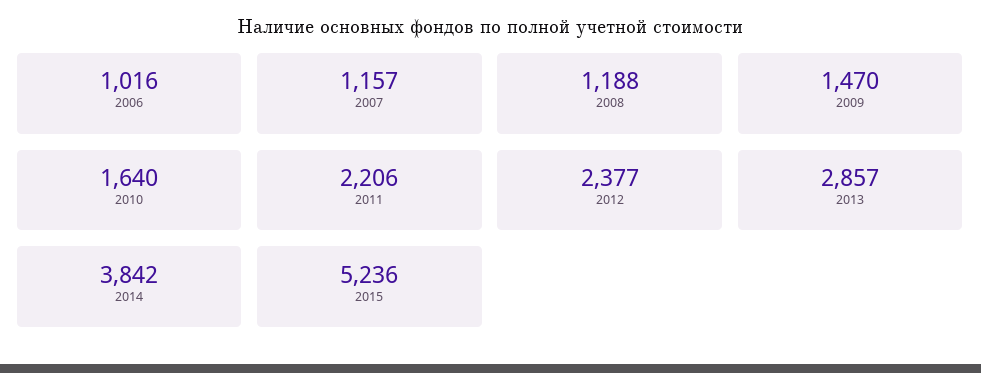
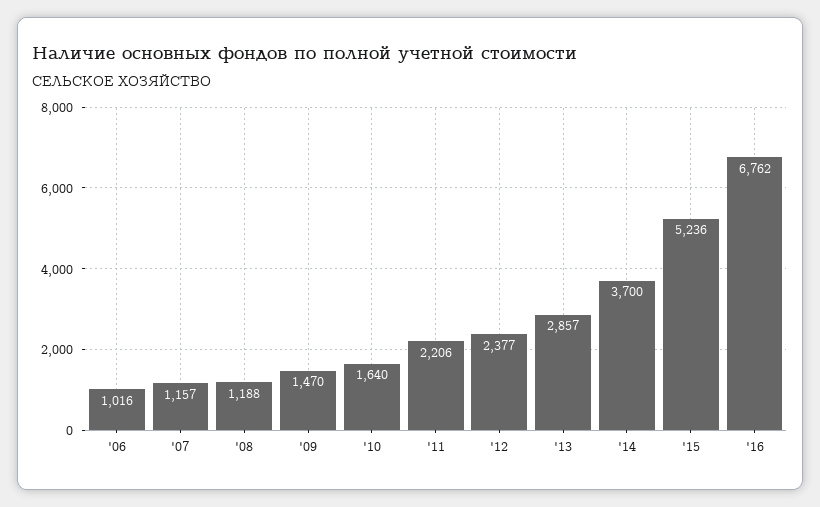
2014: 3842 -> 3700
'16: none -> 6762

